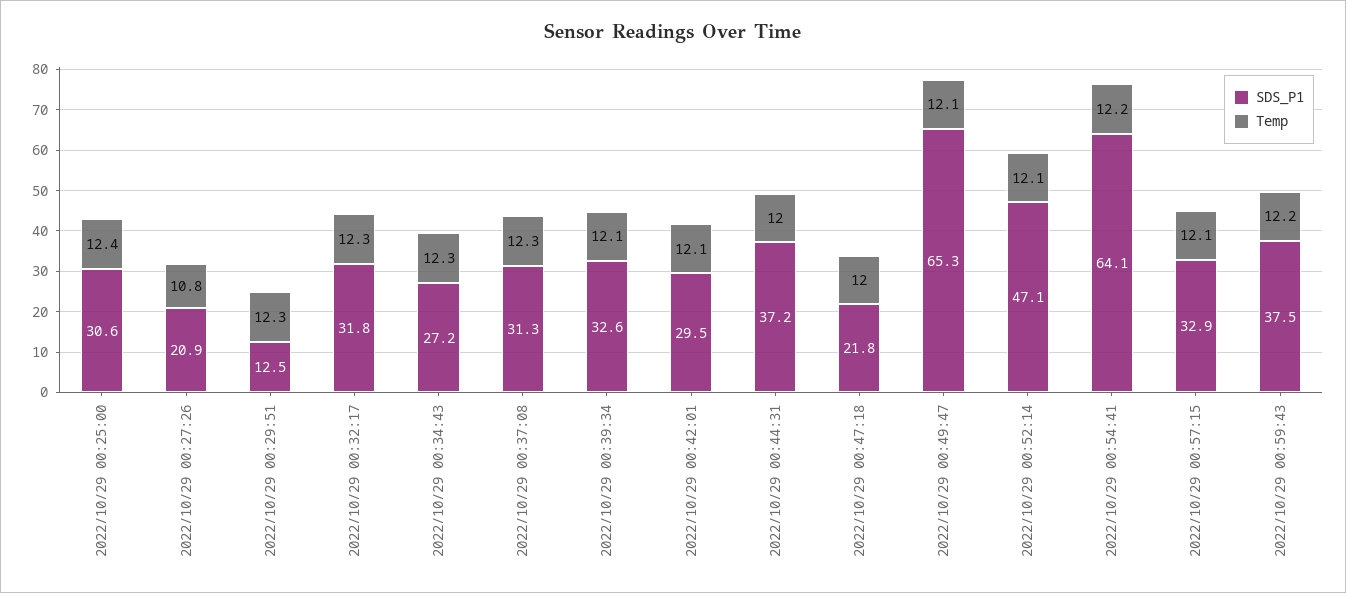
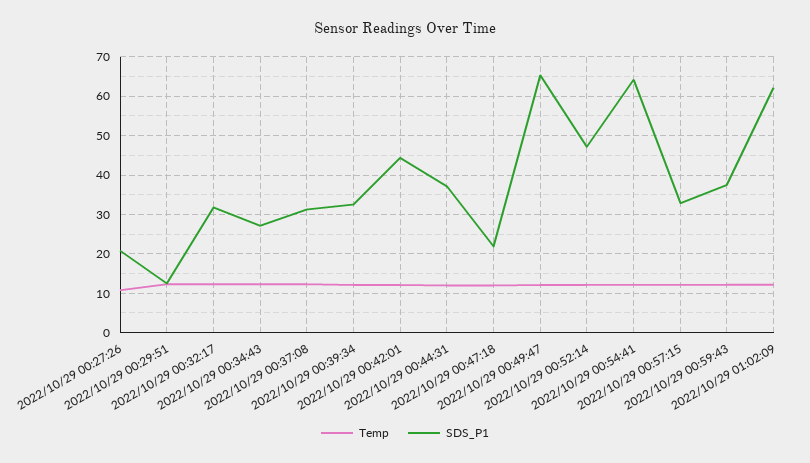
SDS_P1, 2022/10/29 00:25:00: 30.6 -> none
Temp, 2022/10/29 00:25:00: 12.4 -> none
SDS_P1, 2022/10/29 00:42:01: 29.5 -> 44
Temp, 2022/10/29 01:02:09: none -> 12
SDS_P1, 2022/10/29 01:02:09: none -> 62

